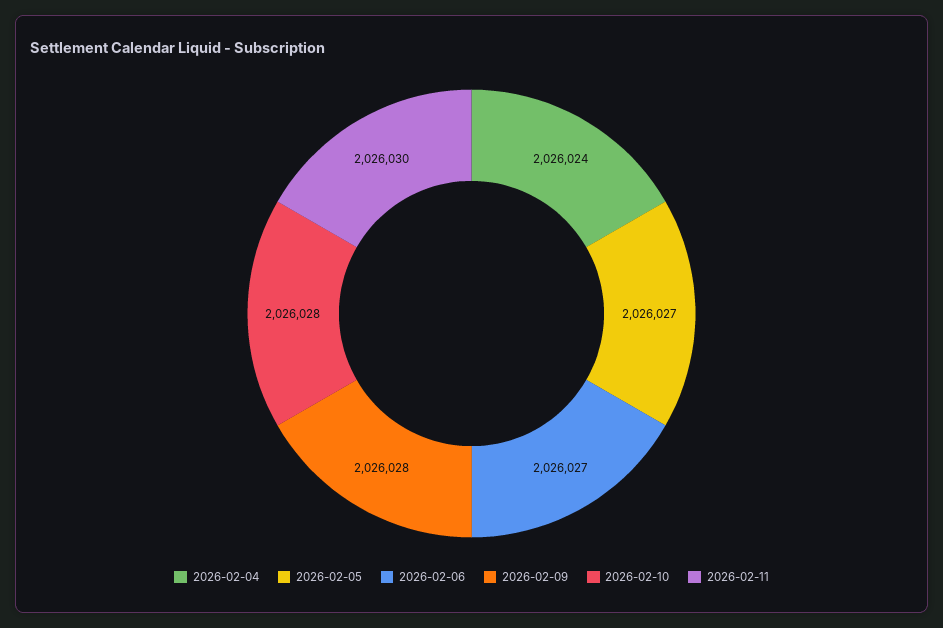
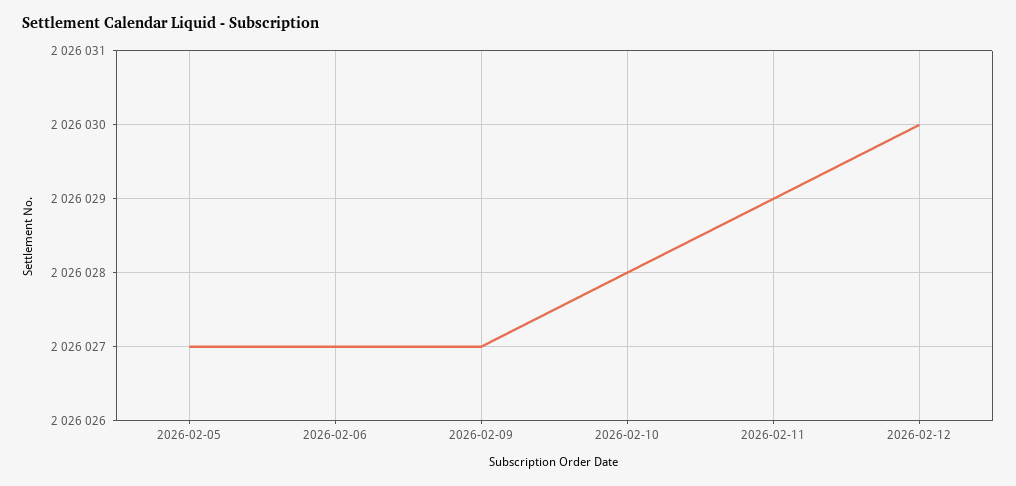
2026-02-04: 2026024 -> none
2026-02-09: 2026028 -> 2026027
2026-02-11: 2026030 -> 2026029
2026-02-12: none -> 2026030

